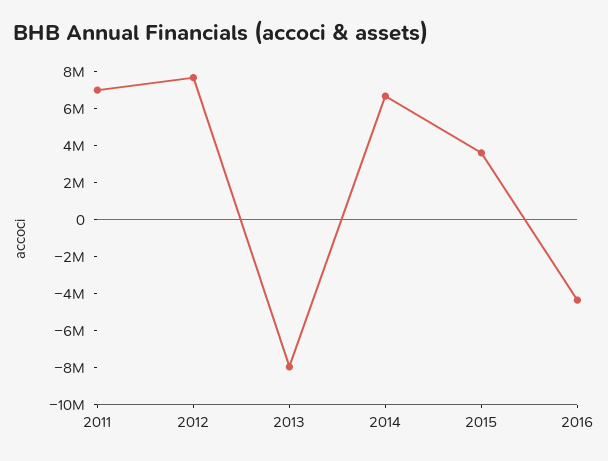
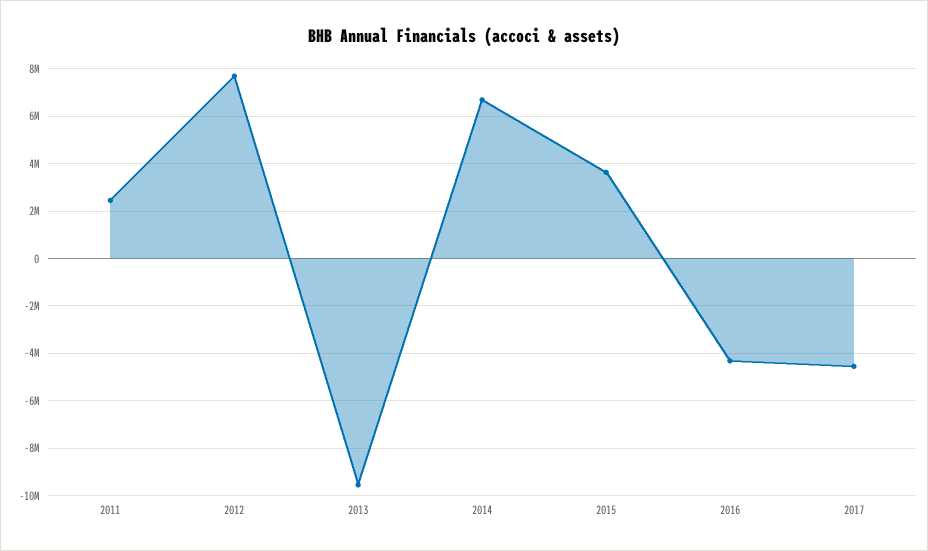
2011: 7000000 -> 2500000
2013: -8000000 -> -9500000
2017: none -> -4500000

